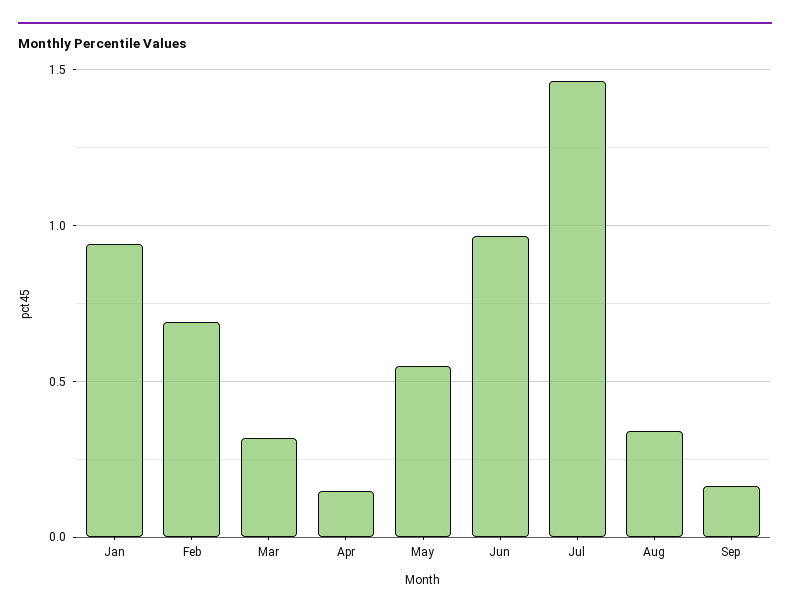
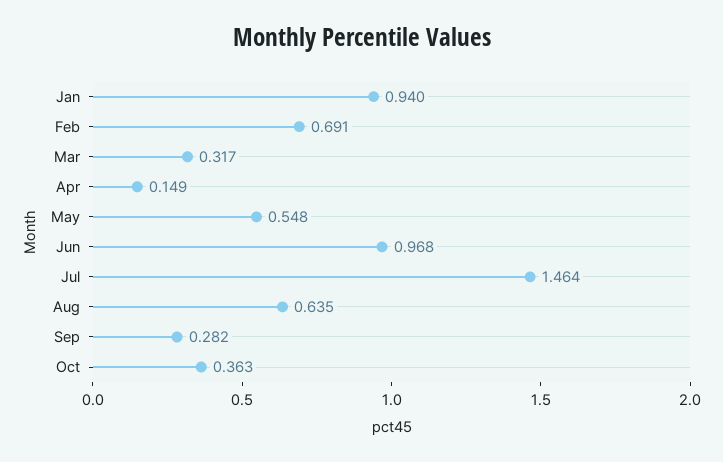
Aug: 0.35 -> 0.635
Sep: 0.15 -> 0.282
Oct: none -> 0.363

